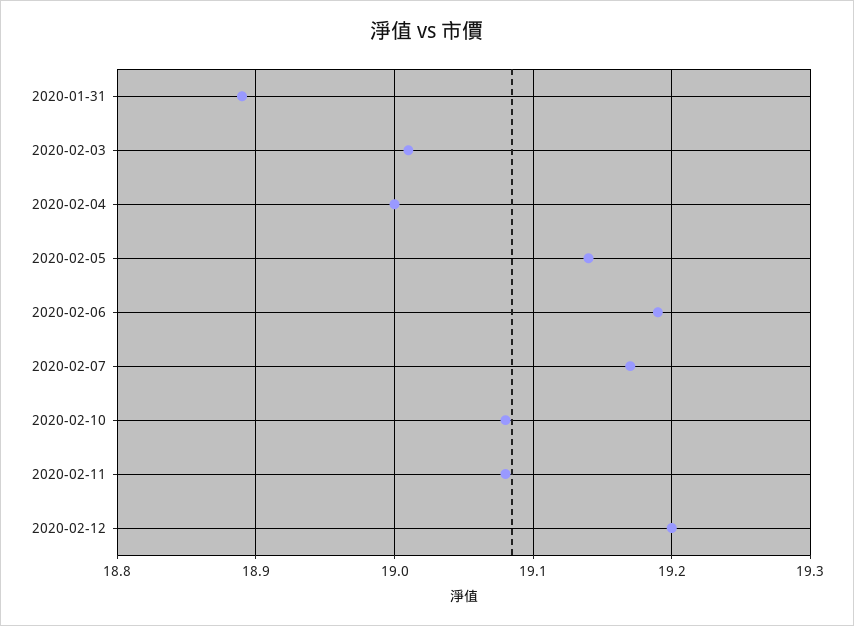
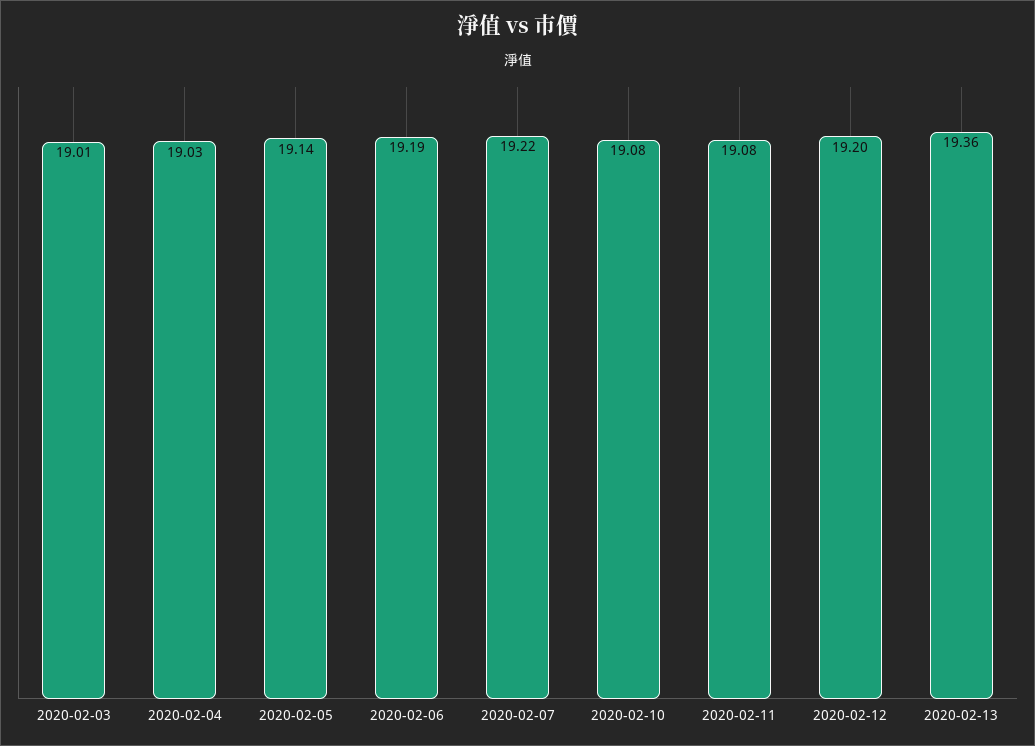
2020-01-31: 18.89 -> none
2020-02-04: 19 -> 19.03
2020-02-07: 19.17 -> 19.22
2020-02-13: none -> 19.36

